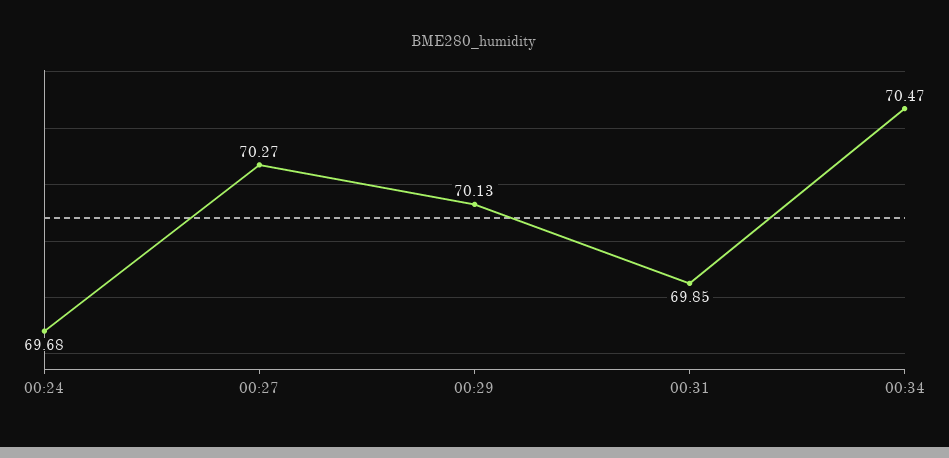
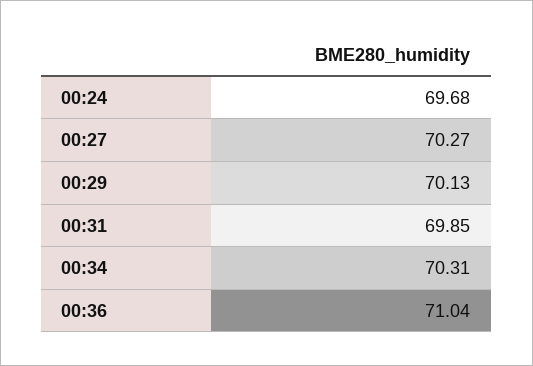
00:34: 70.47 -> 70.31
00:36: none -> 71.04

